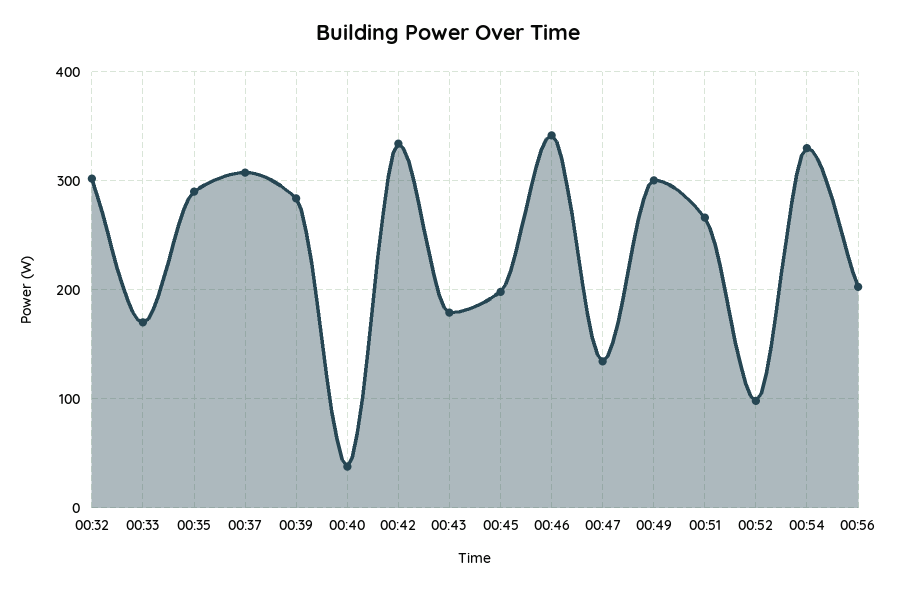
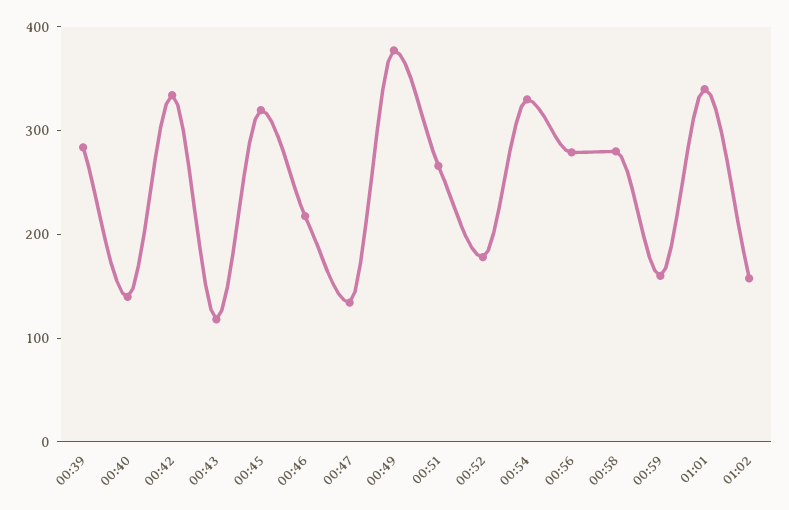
00:32: 300 -> none
00:33: 170 -> none
00:35: 290 -> none
00:37: 310 -> none
00:40: 40 -> 140
00:43: 180 -> 120
00:45: 200 -> 320
00:46: 340 -> 220
00:49: 300 -> 380
00:52: 100 -> 180
00:56: 200 -> 280
00:58: none -> 280
00:59: none -> 160
01:01: none -> 340
01:02: none -> 160

